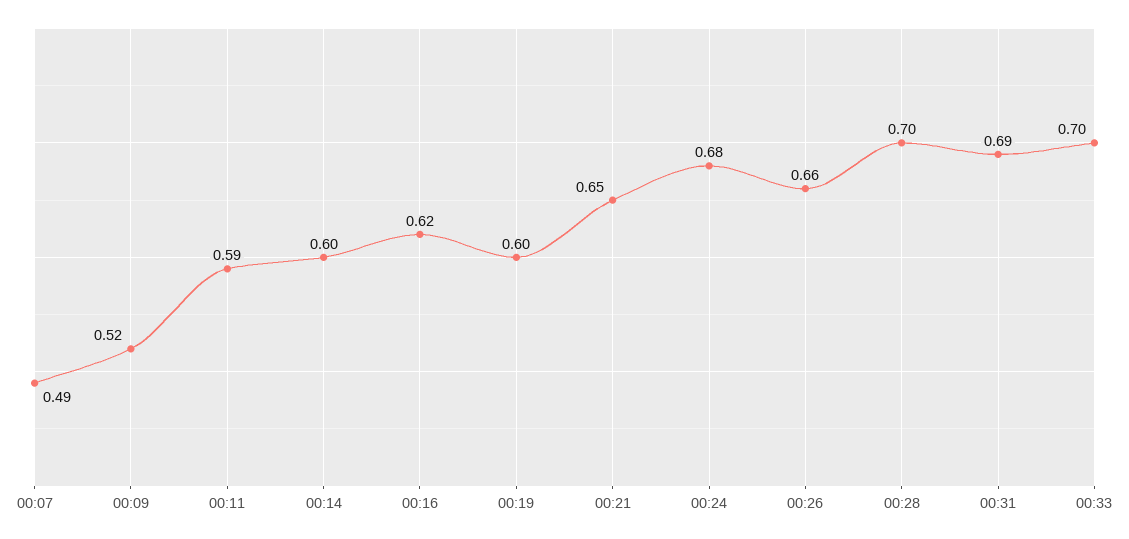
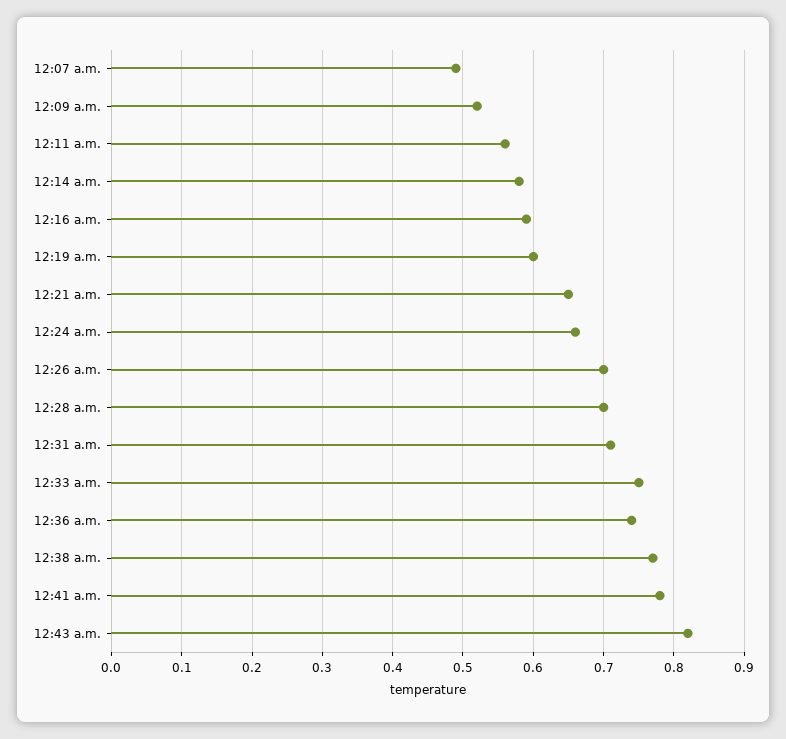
00:11: 0.59 -> 0.56
00:14: 0.6 -> 0.58
00:16: 0.62 -> 0.59
00:24: 0.68 -> 0.66
00:26: 0.66 -> 0.7
00:31: 0.69 -> 0.71
00:33: 0.7 -> 0.75
12:36 a.m.: none -> 0.74
12:38 a.m.: none -> 0.77
12:41 a.m.: none -> 0.78
12:43 a.m.: none -> 0.82

